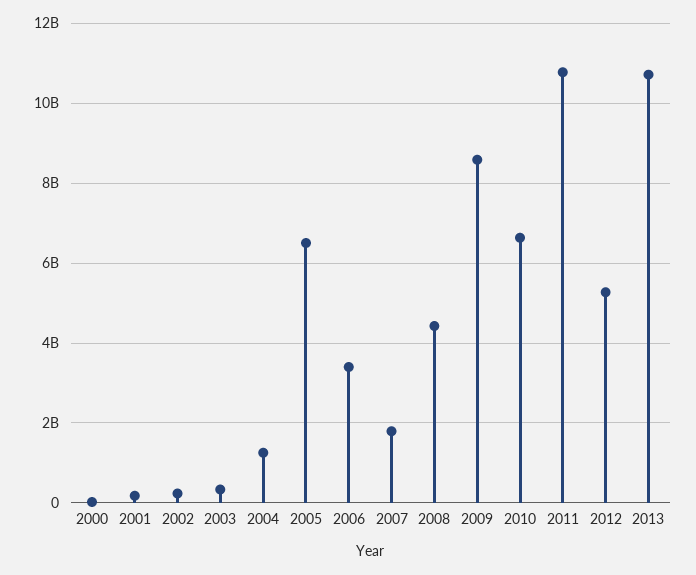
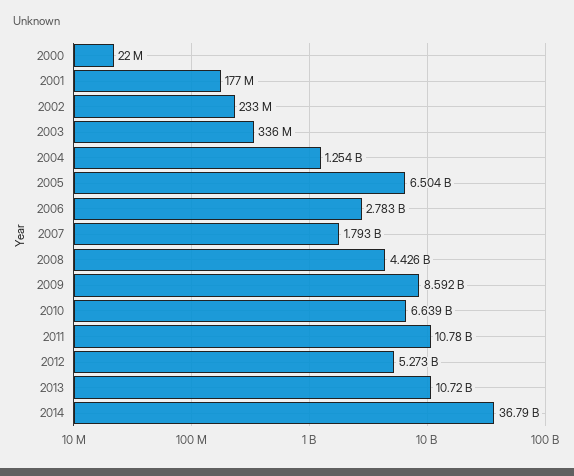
2006: 3400000000 -> 2783000000
2014: none -> 36790000000

